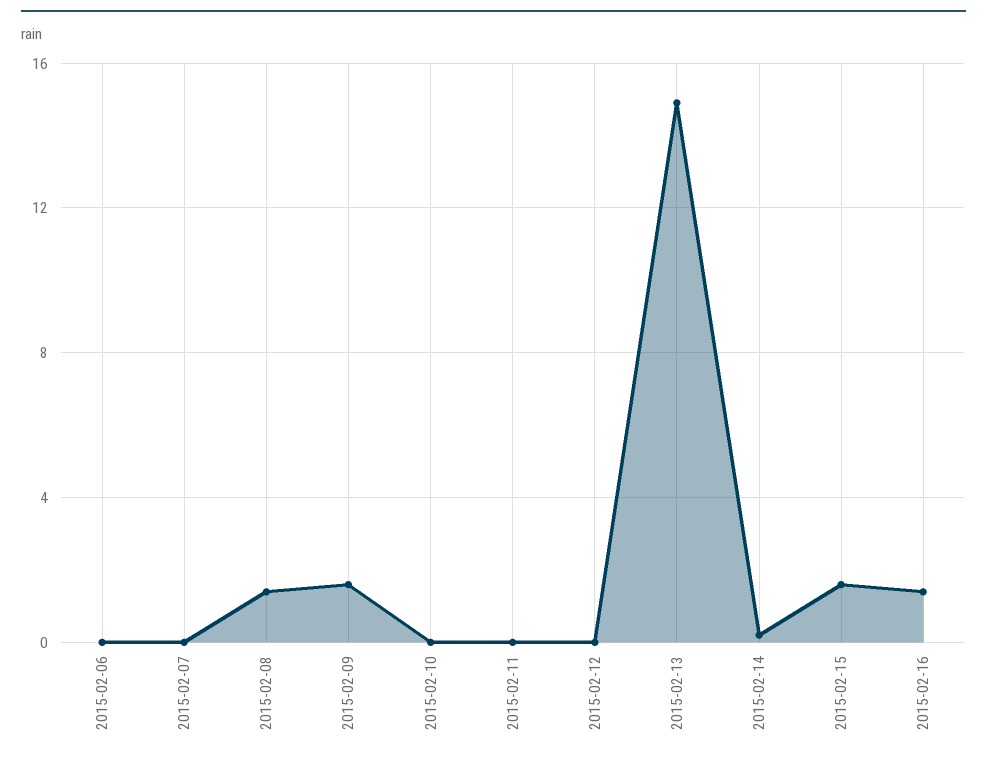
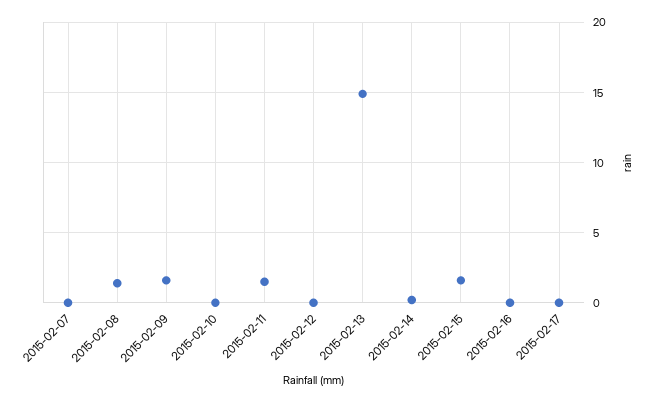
2015-02-06: 0 -> none
2015-02-11: 0 -> 1.5
2015-02-16: 1.5 -> 0
2015-02-17: none -> 0

